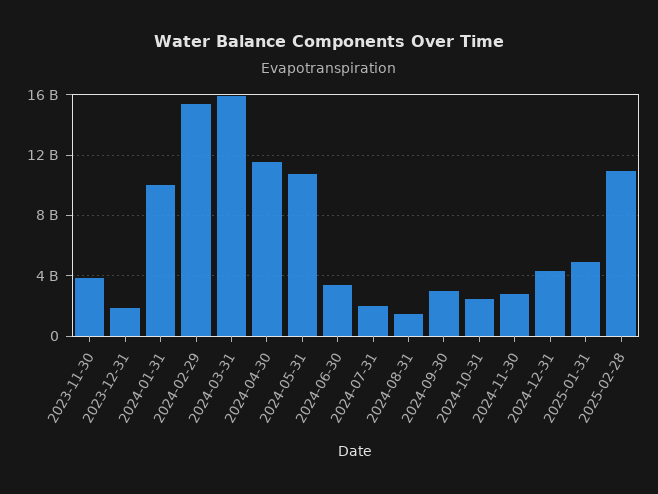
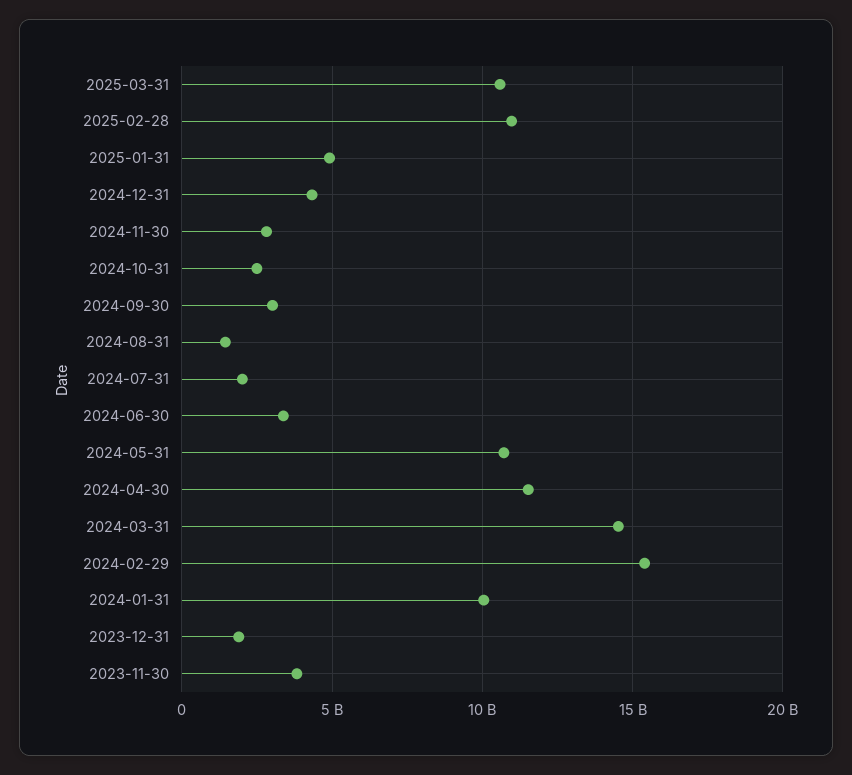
2024-03-31: 16000000000 -> 14500000000
2025-03-31: none -> 10500000000

